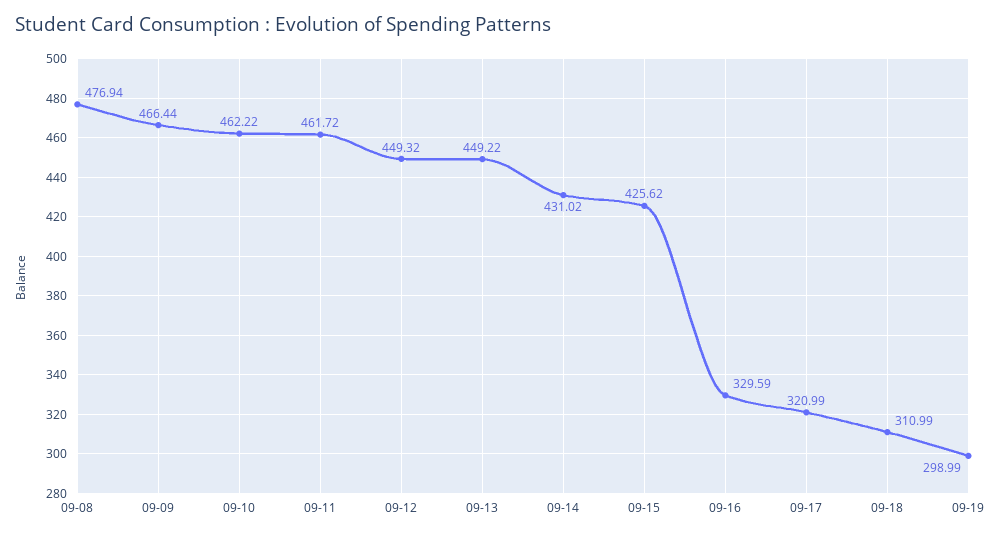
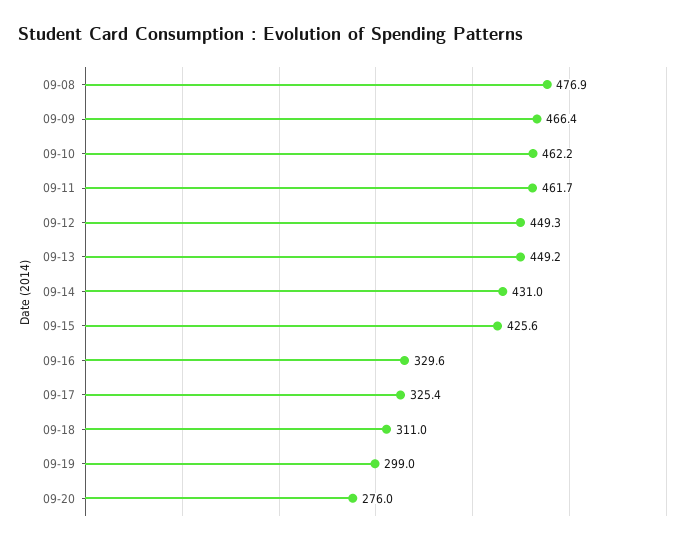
09-17: 320.99 -> 325.4
09-20: none -> 276

